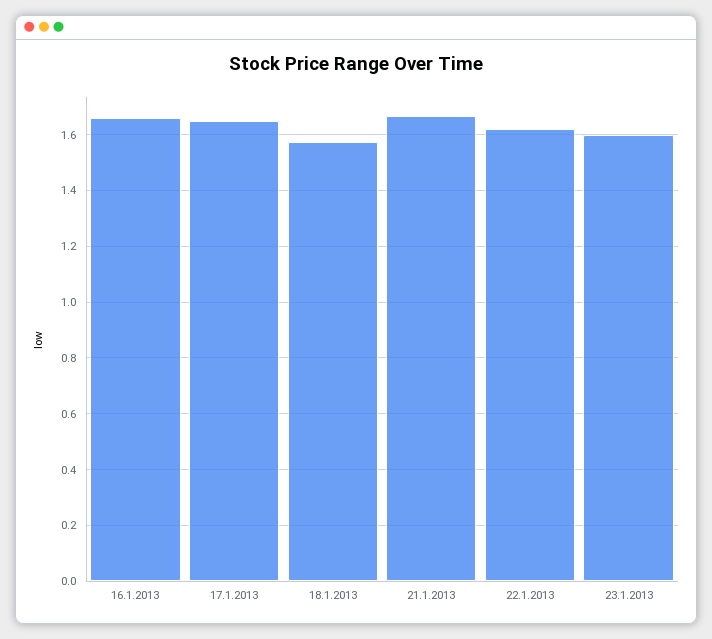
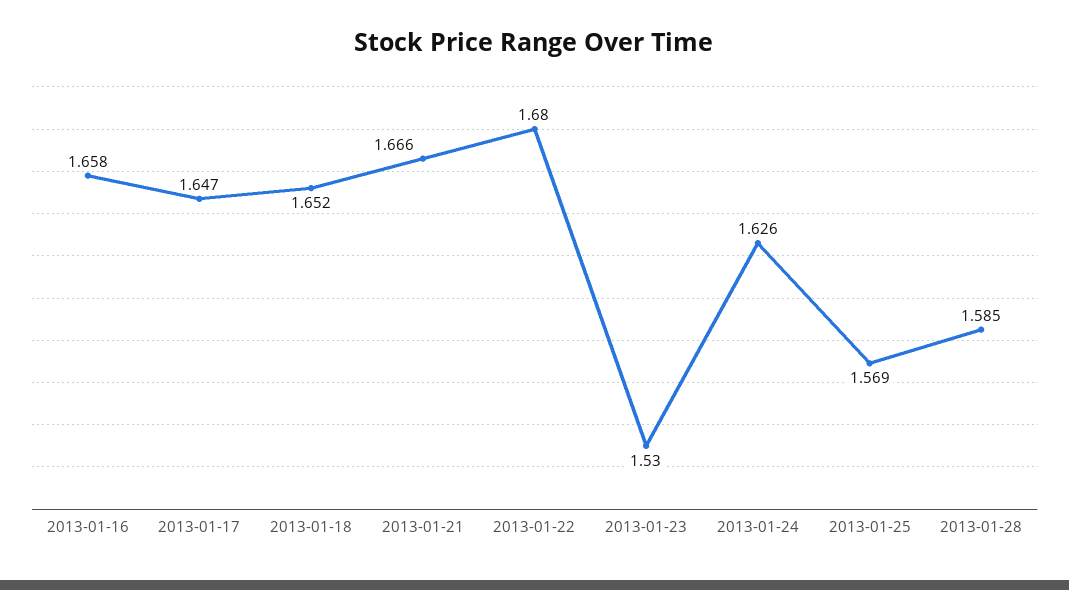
18.1.2013: 1.575 -> 1.652
22.1.2013: 1.625 -> 1.68
23.1.2013: 1.6 -> 1.53
2013-01-24: none -> 1.626
2013-01-25: none -> 1.569
2013-01-28: none -> 1.585

